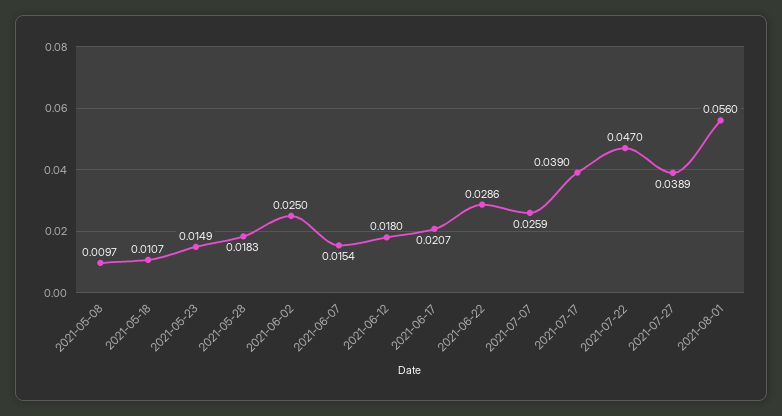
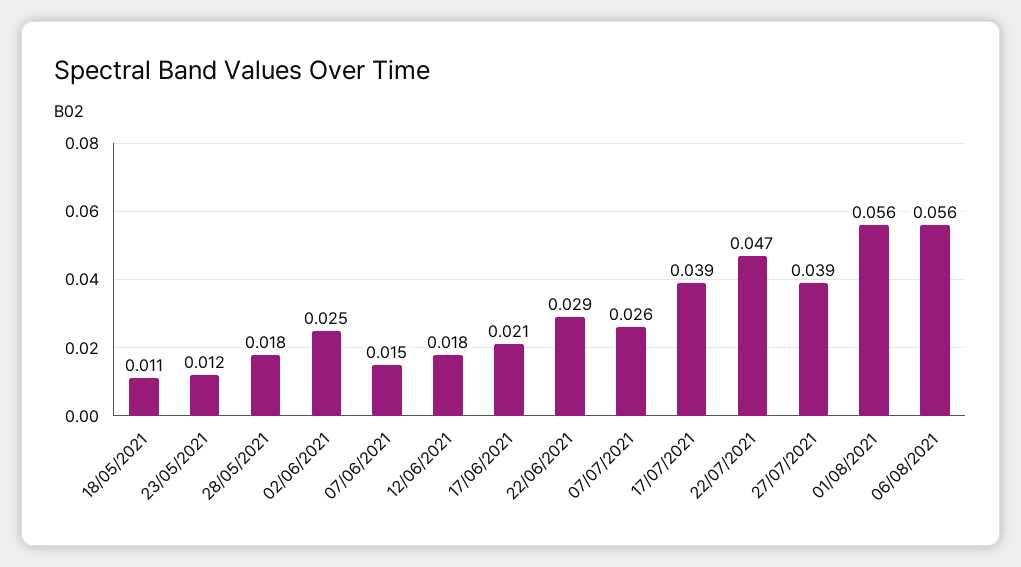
2021-05-08: 0.0097 -> none
2021-05-23: 0.0149 -> 0.012
06/08/2021: none -> 0.056

